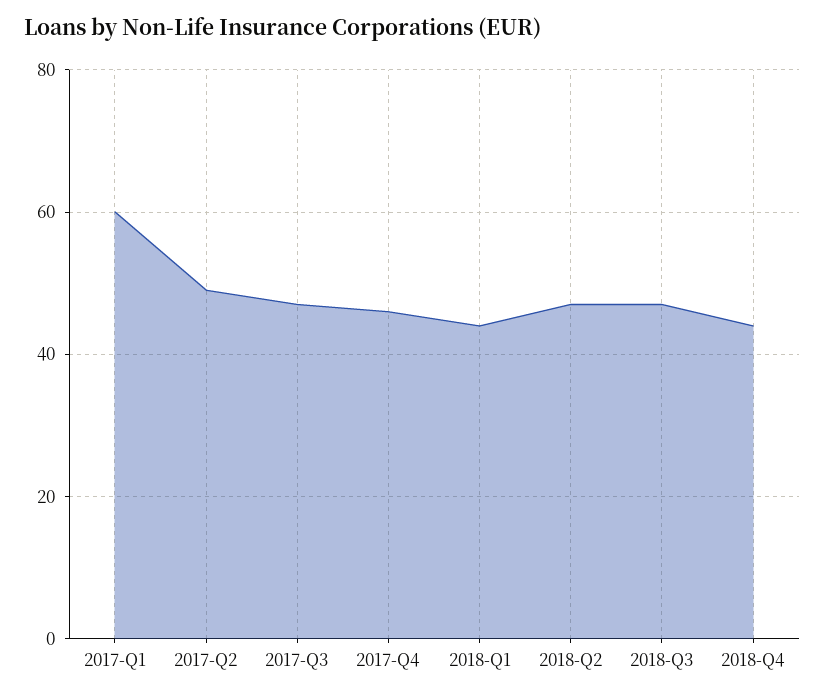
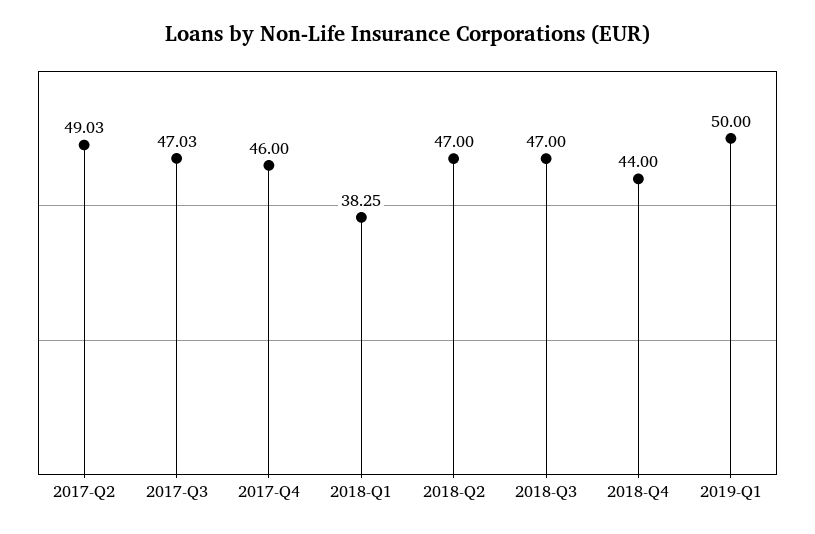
2017-Q1: 60 -> none
2018-Q1: 44 -> 38.25
2019-Q1: none -> 50

